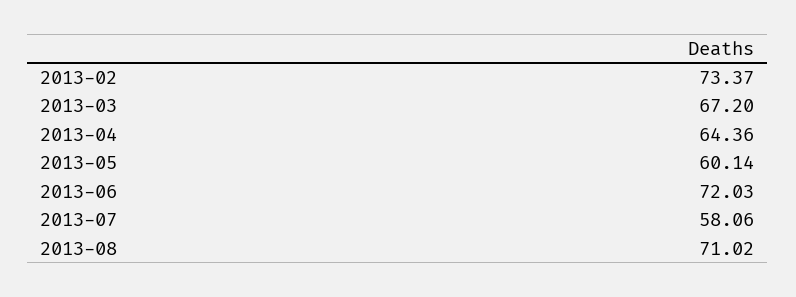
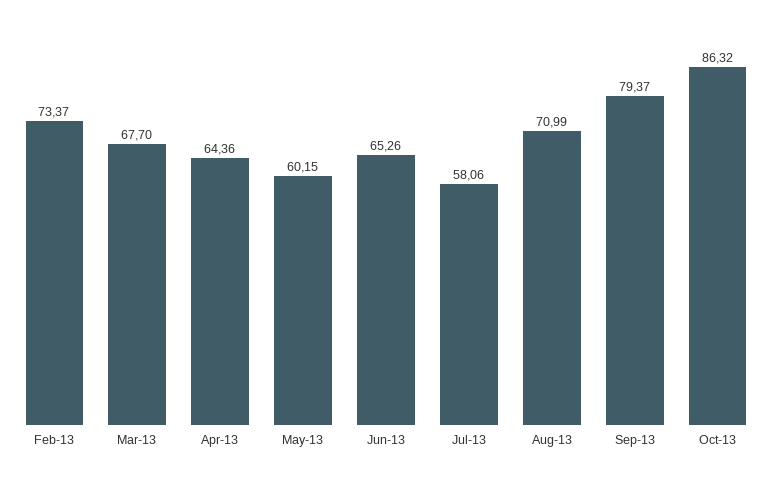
2013-03: 67.2 -> 67.7
2013-05: 60.14 -> 60.15
2013-06: 72.03 -> 65.26
2013-08: 71.02 -> 70.99
Sep-13: none -> 79.37
Oct-13: none -> 86.32

